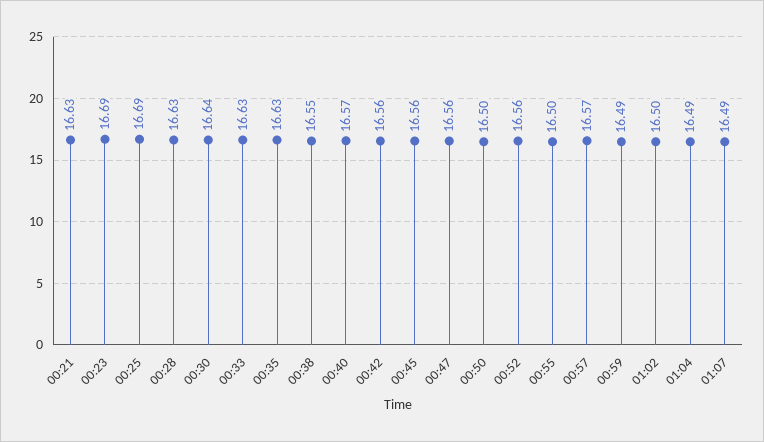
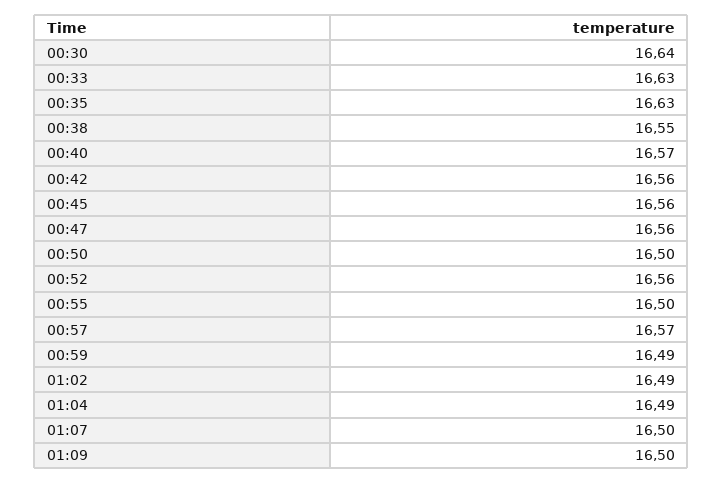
00:21: 16.63 -> none
00:23: 16.69 -> none
00:25: 16.69 -> none
00:28: 16.63 -> none
01:02: 16.5 -> 16.49
01:07: 16.49 -> 16.5
01:09: none -> 16.5

